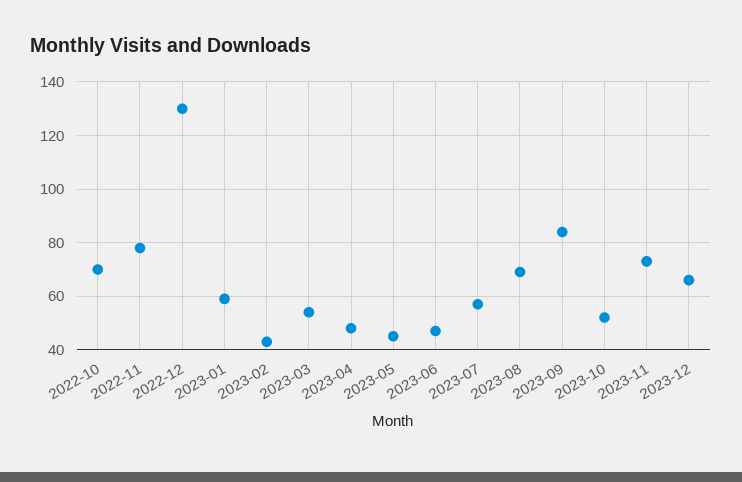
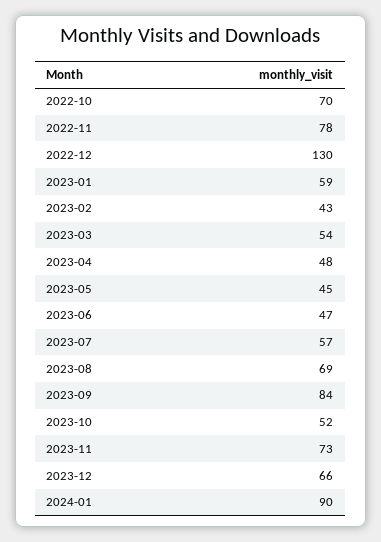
2024-01: none -> 90

